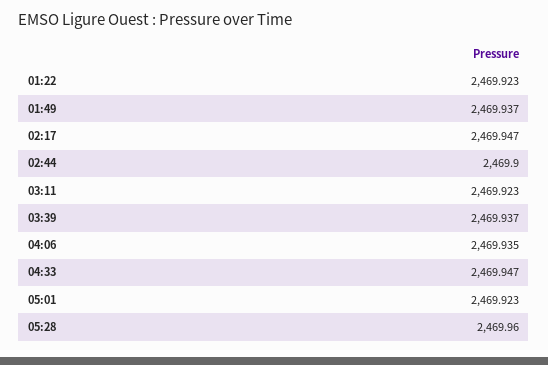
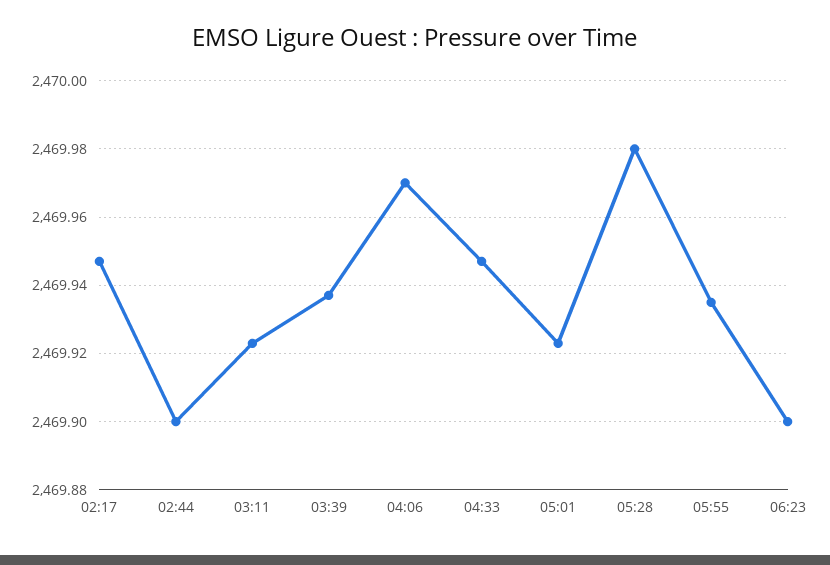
01:22: 2469.923 -> none
01:49: 2469.937 -> none
04:06: 2469.935 -> 2469.97
05:28: 2469.96 -> 2469.98
05:55: none -> 2469.935
06:23: none -> 2469.9

